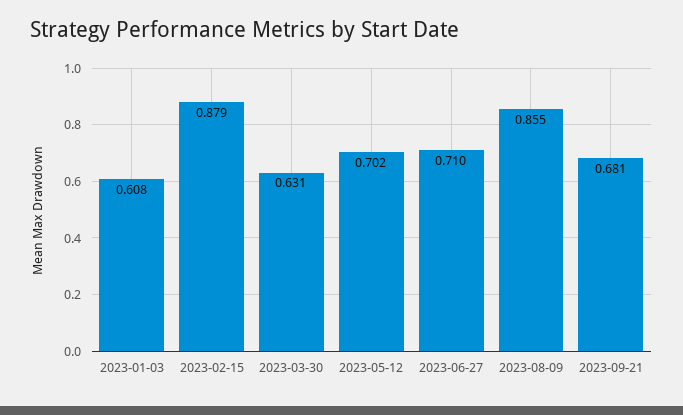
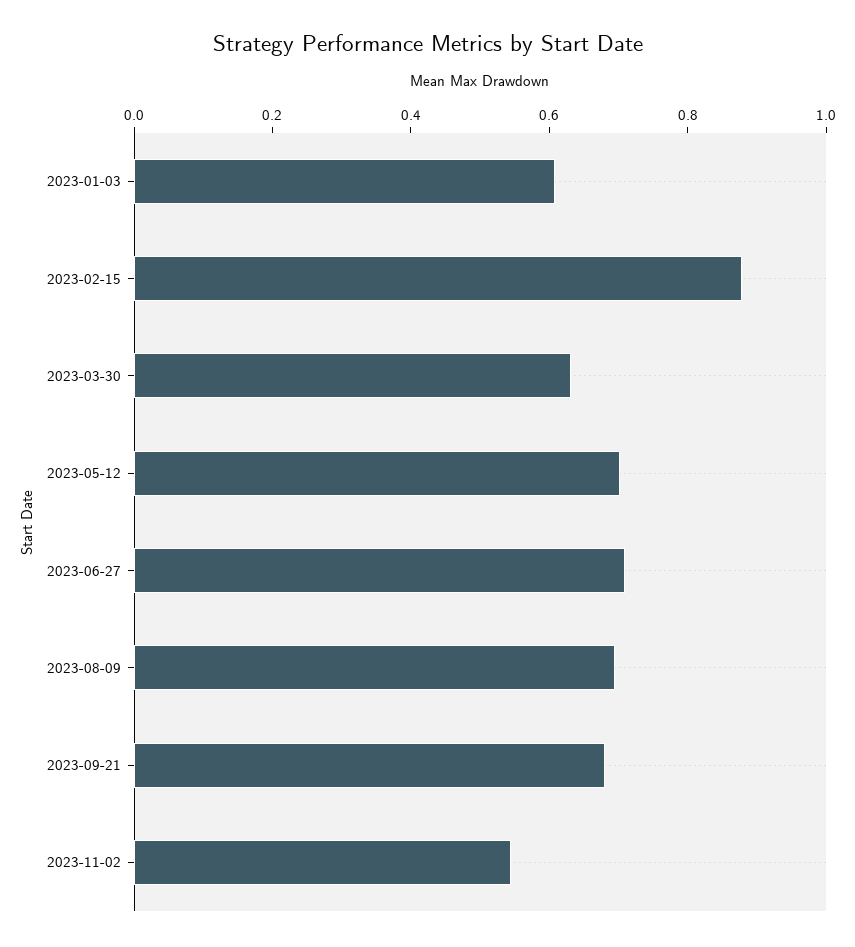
2023-08-09: 0.855 -> 0.7
2023-11-02: none -> 0.55

